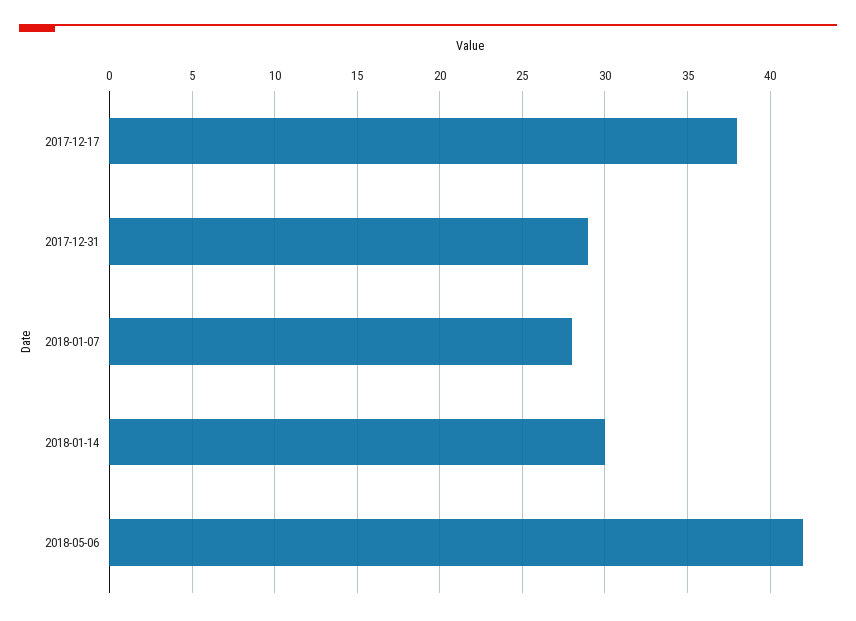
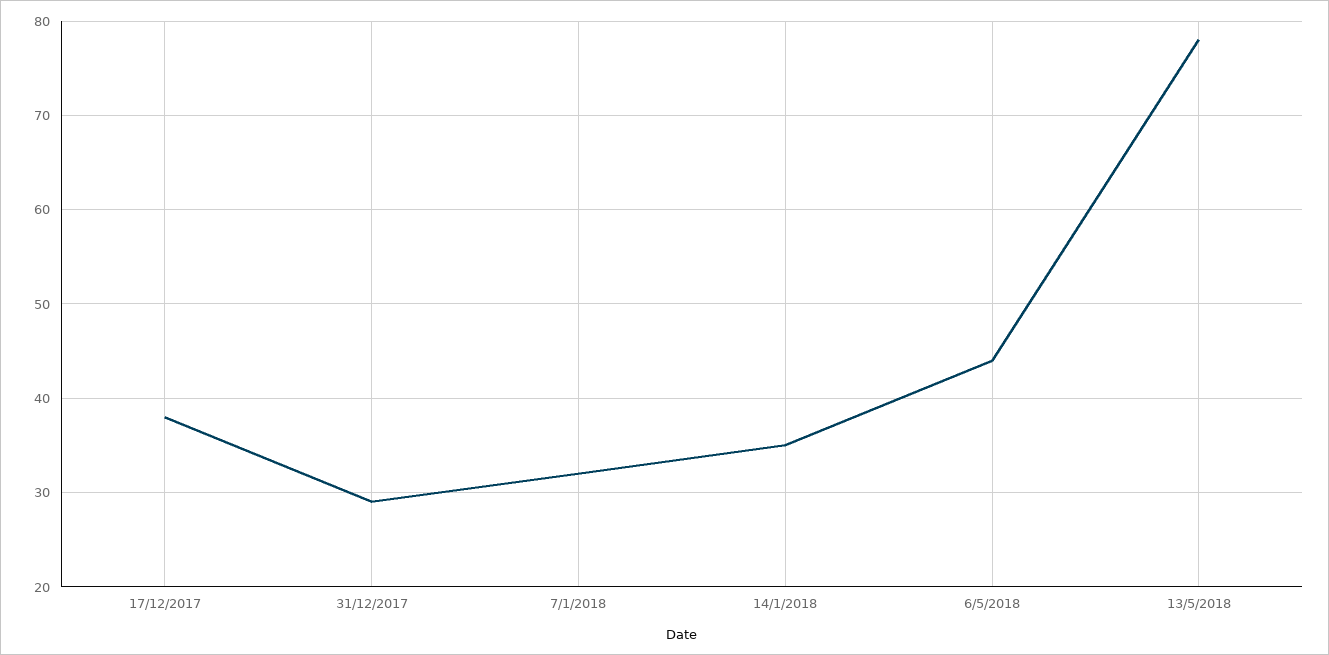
2018-01-07: 28 -> 32
2018-01-14: 30 -> 35
2018-05-06: 42 -> 44
13/5/2018: none -> 78

